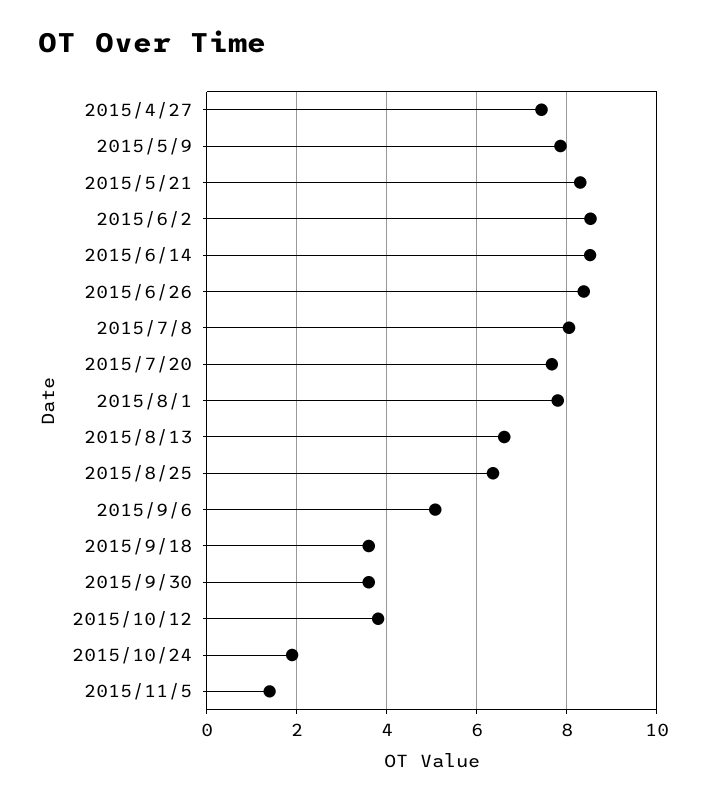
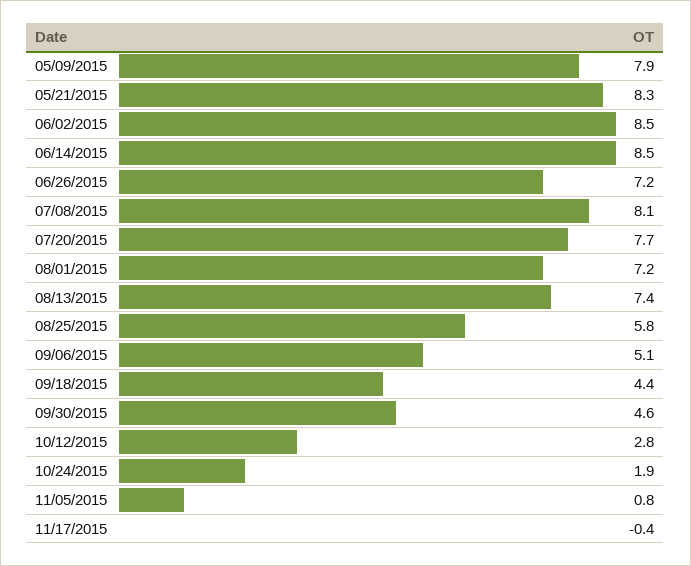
2015/4/27: 7.4 -> none
2015/6/26: 8.4 -> 7.2
2015/8/1: 7.8 -> 7.2
2015/8/13: 6.6 -> 7.4
2015/8/25: 6.4 -> 5.8
2015/9/18: 3.6 -> 4.4
2015/9/30: 3.6 -> 4.6
2015/10/12: 3.8 -> 2.8
2015/11/5: 1.4 -> 0.8
11/17/2015: none -> -0.4

